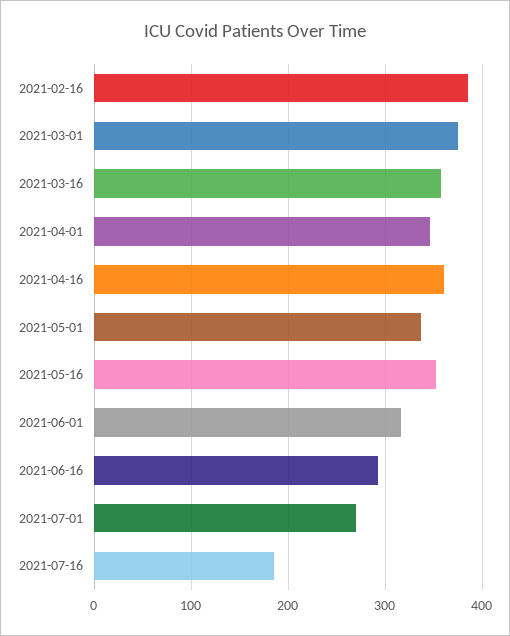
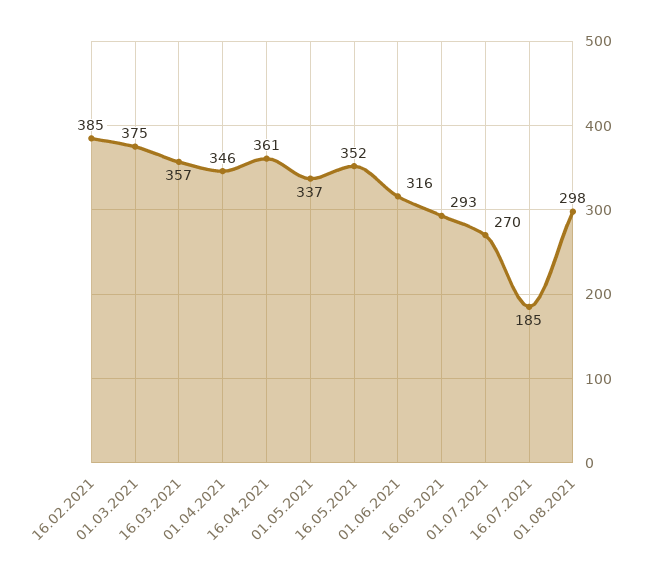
01.08.2021: none -> 298

